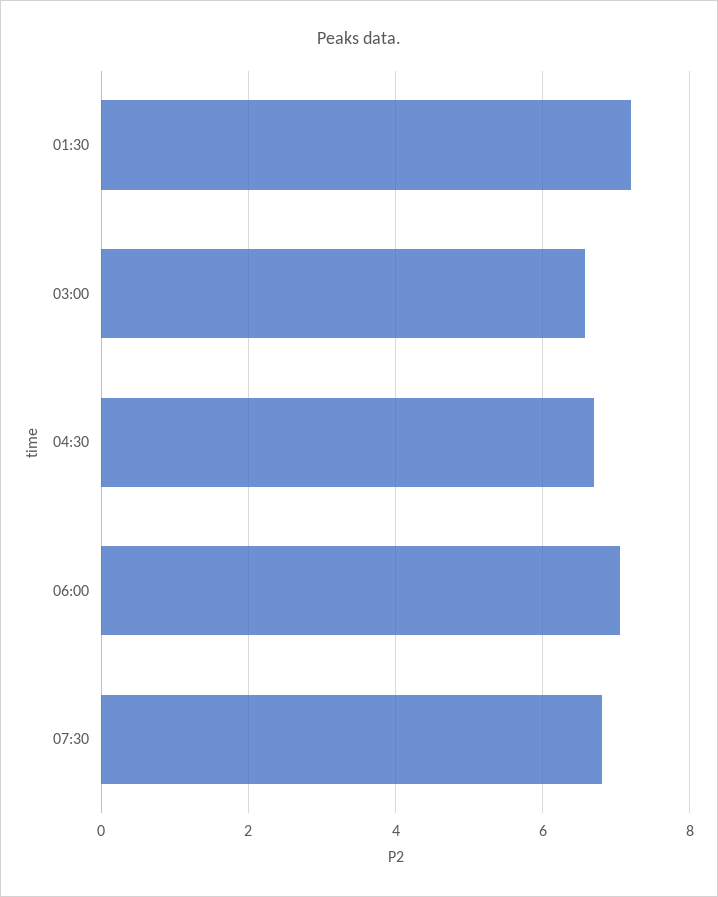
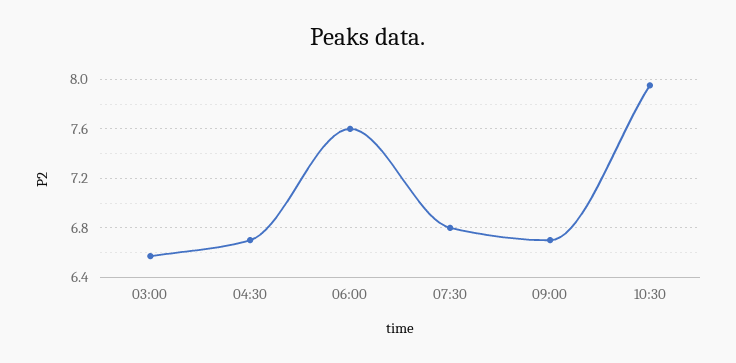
01:30: 7.2 -> none
06:00: 7 -> 7.6
09:00: none -> 6.7
10:30: none -> 7.95

